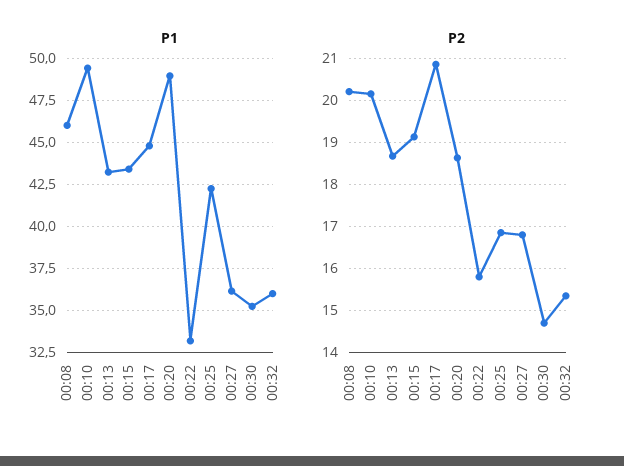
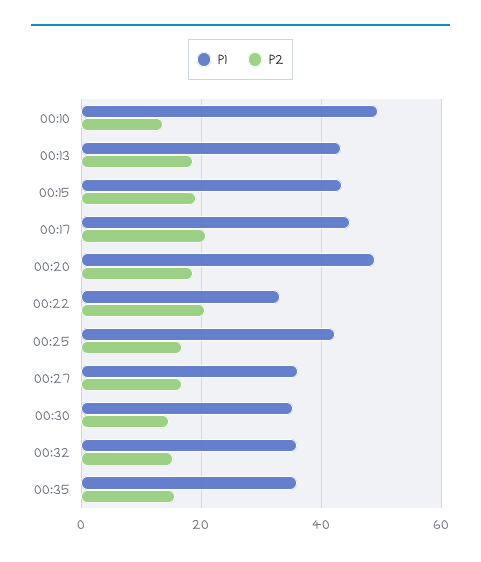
P1, 00:08: 46 -> none
P2, 00:08: 20.2 -> none
P2, 00:10: 20.2 -> 14
P2, 00:22: 15.8 -> 20
P1, 00:35: none -> 36
P2, 00:35: none -> 16

